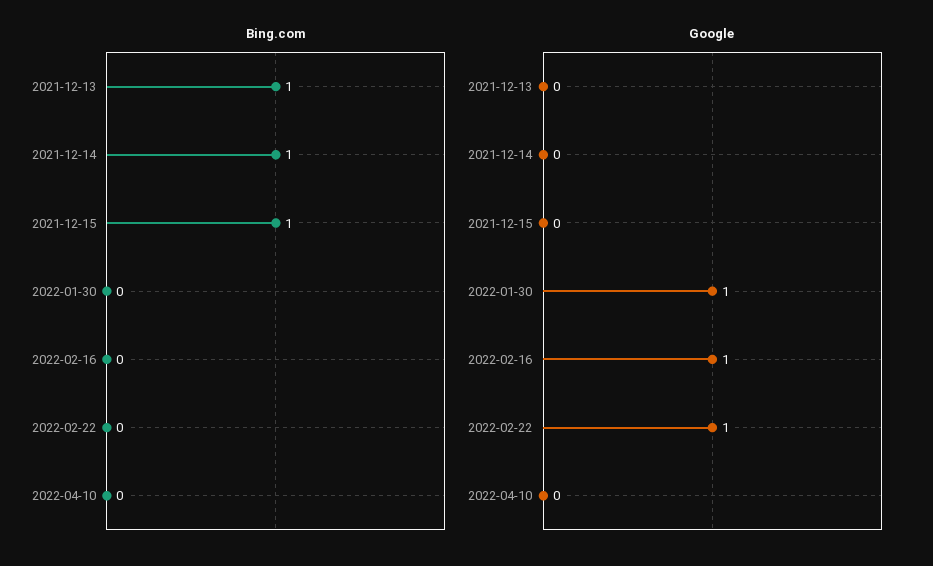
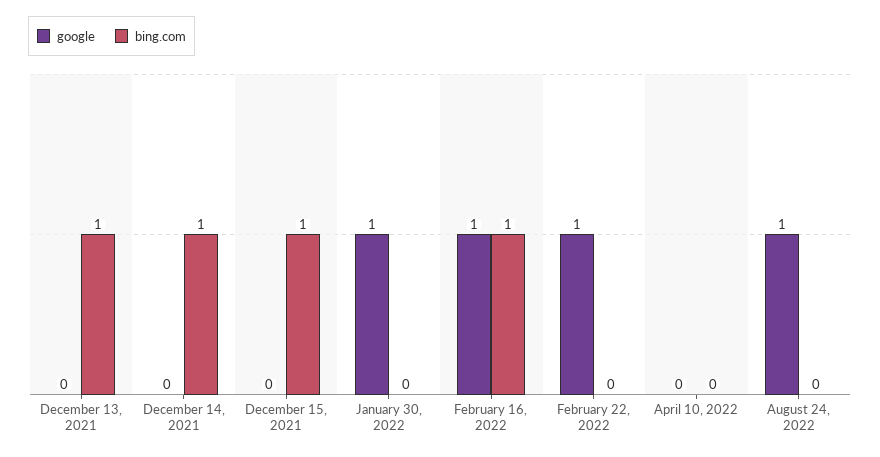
Bing.com, 2022-02-16: 0 -> 1
Google, August 24, 2022: none -> 1
Bing.com, August 24, 2022: none -> 0

